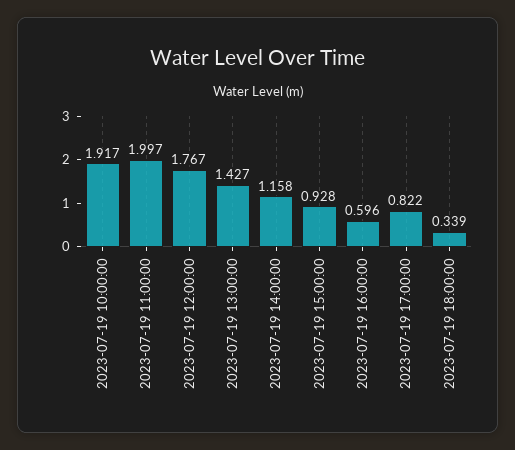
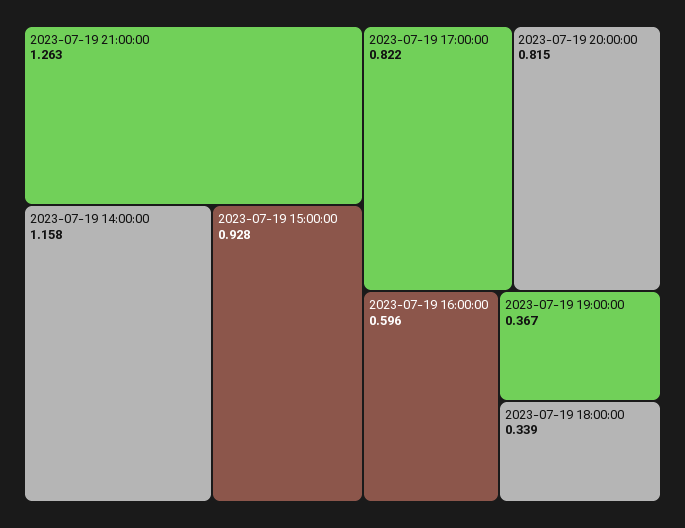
2023-07-19 10:00:00: 1.917 -> none
2023-07-19 11:00:00: 1.997 -> none
2023-07-19 12:00:00: 1.767 -> none
2023-07-19 13:00:00: 1.427 -> none
2023-07-19 21:00:00: none -> 1.263
2023-07-19 20:00:00: none -> 0.815
2023-07-19 19:00:00: none -> 0.367

